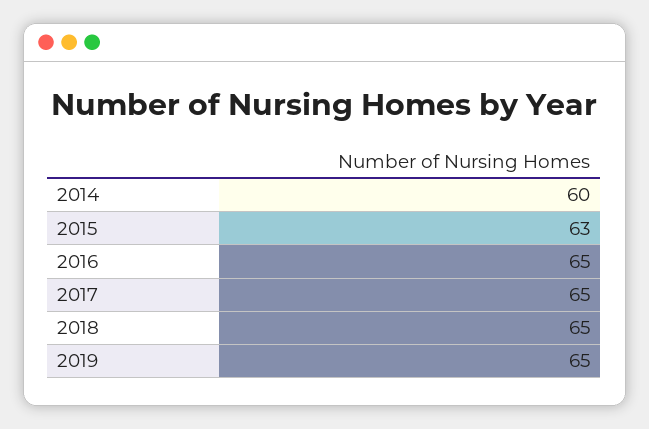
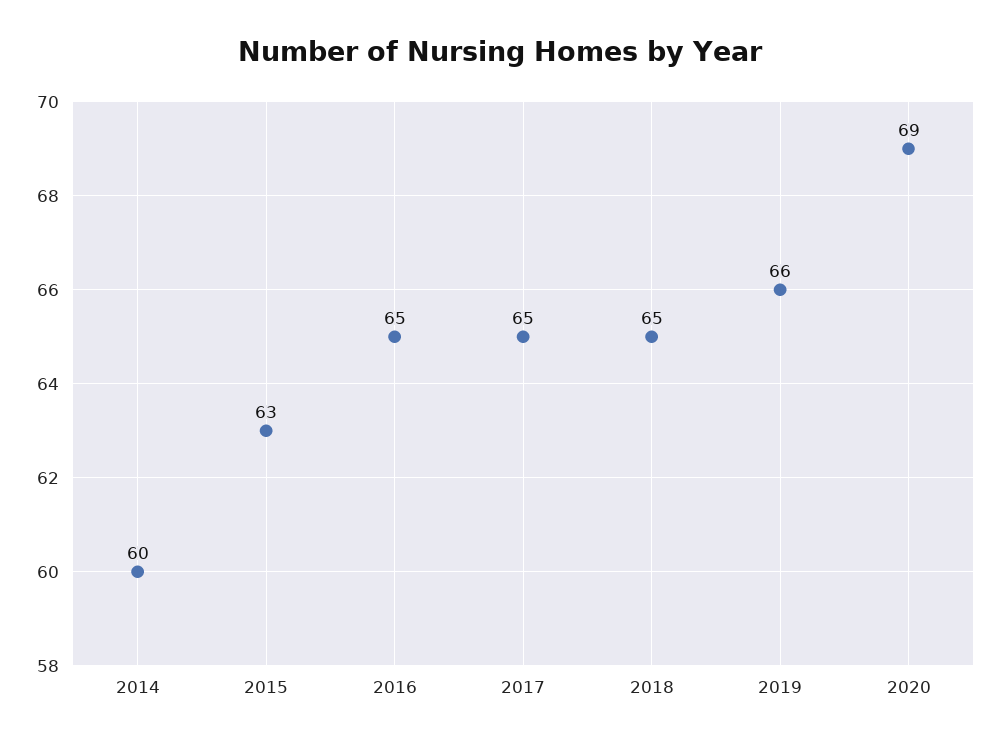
2019: 65 -> 66
2020: none -> 69

